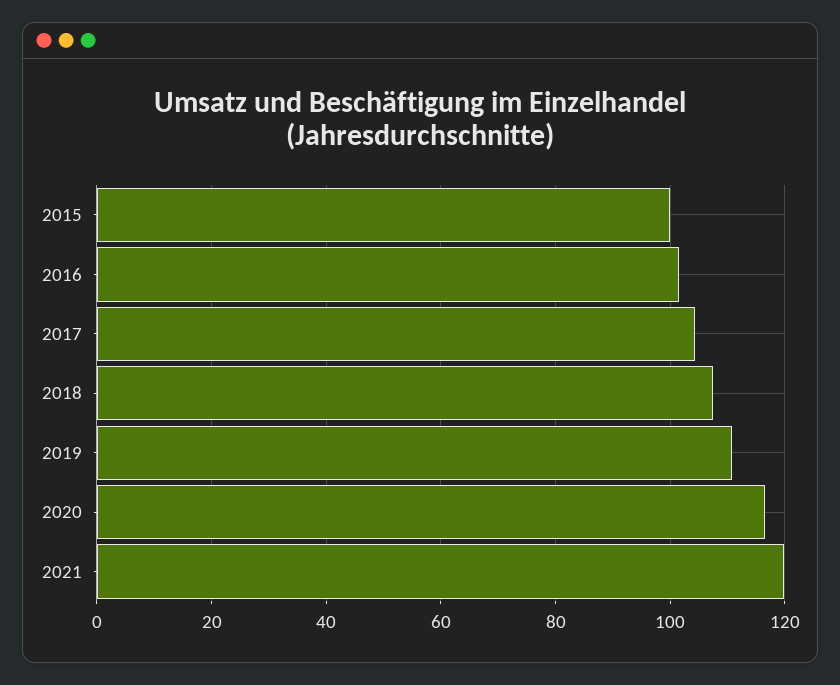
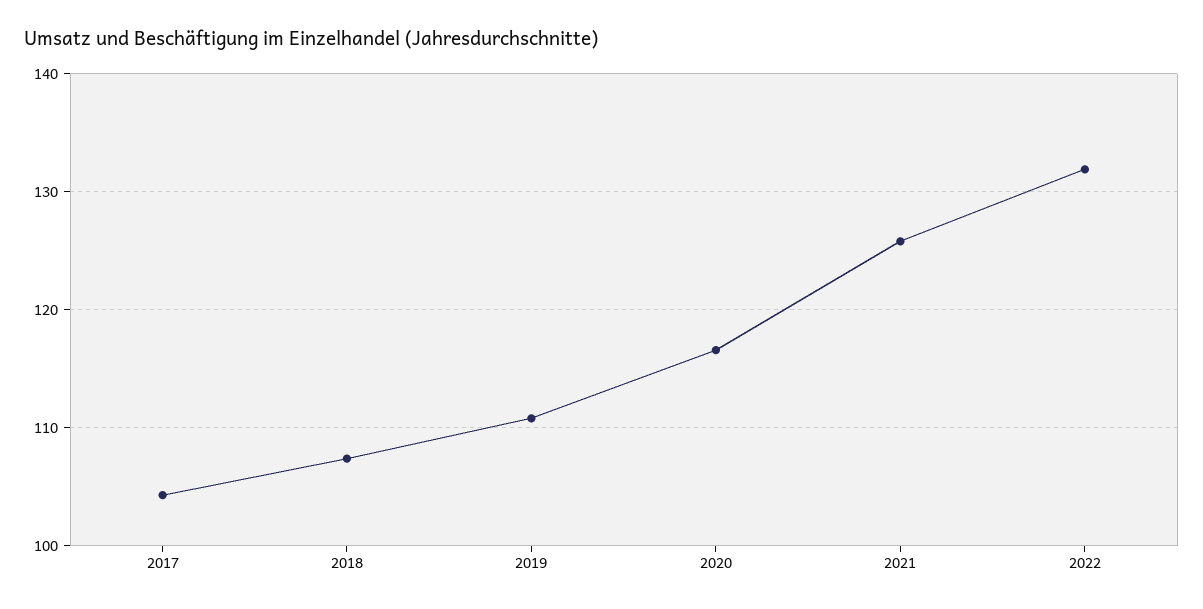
2015: 100 -> none
2016: 102 -> none
2021: 120 -> 126
2022: none -> 132

